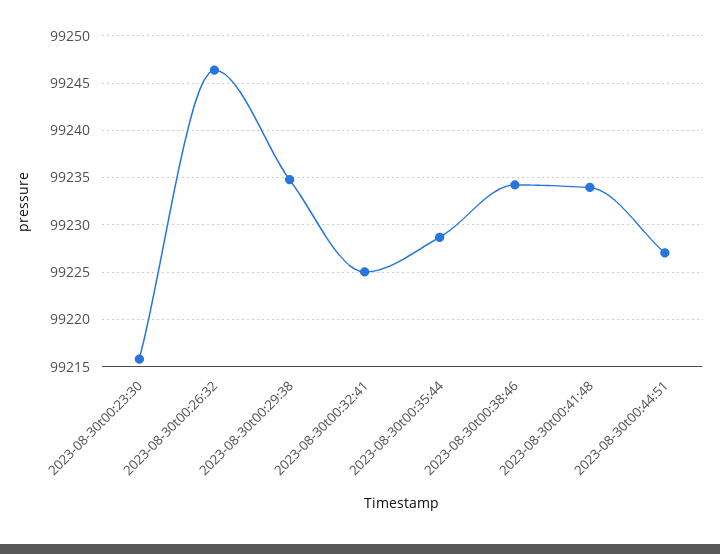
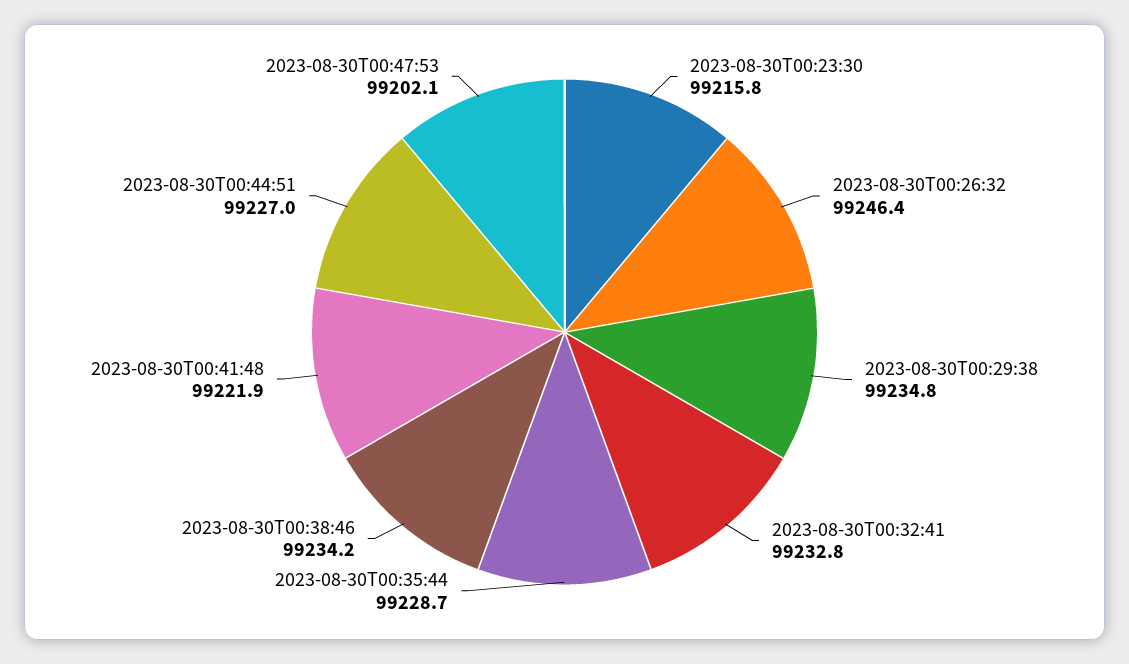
2023-08-30t00:32:41: 99225 -> 99232.8
2023-08-30t00:41:48: 99234 -> 99221.9
2023-08-30T00:47:53: none -> 99202.1

